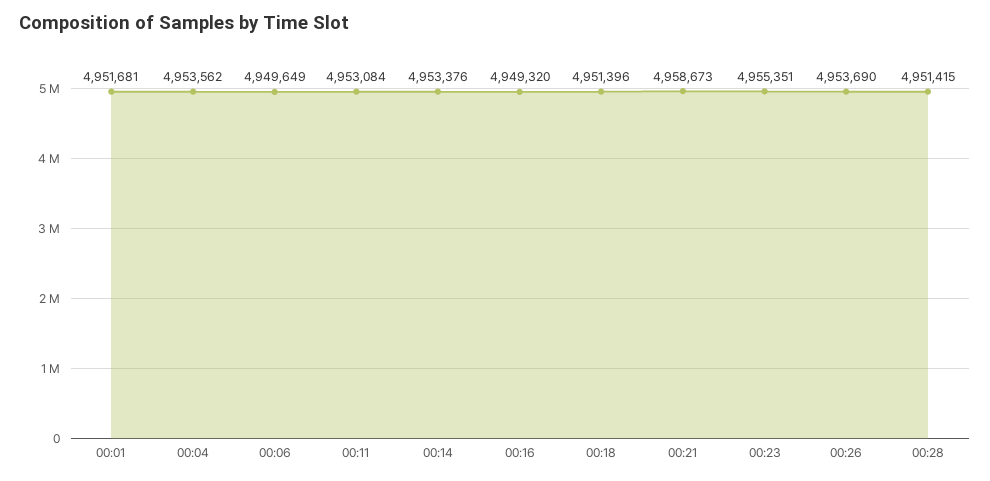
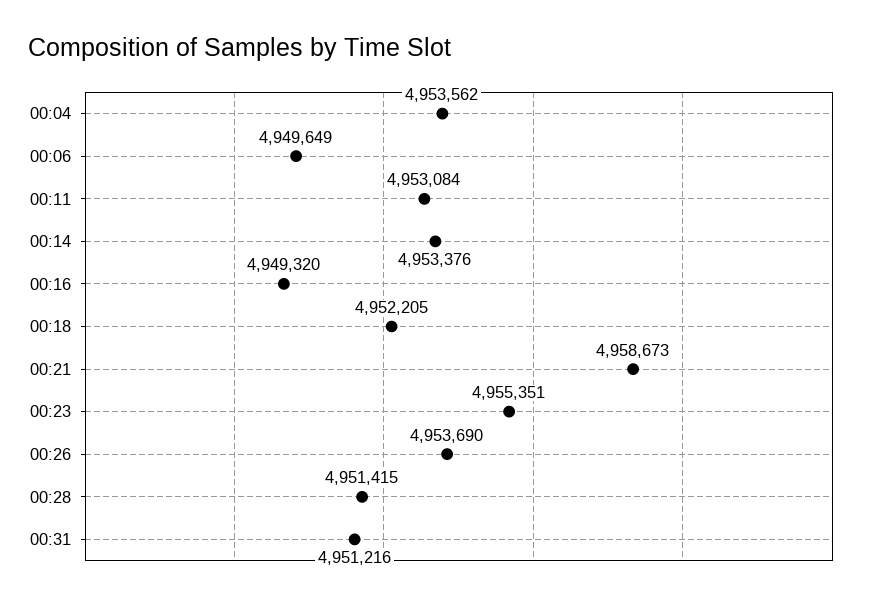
00:01: 4951681 -> none
00:18: 4951396 -> 4952205
00:31: none -> 4951216

